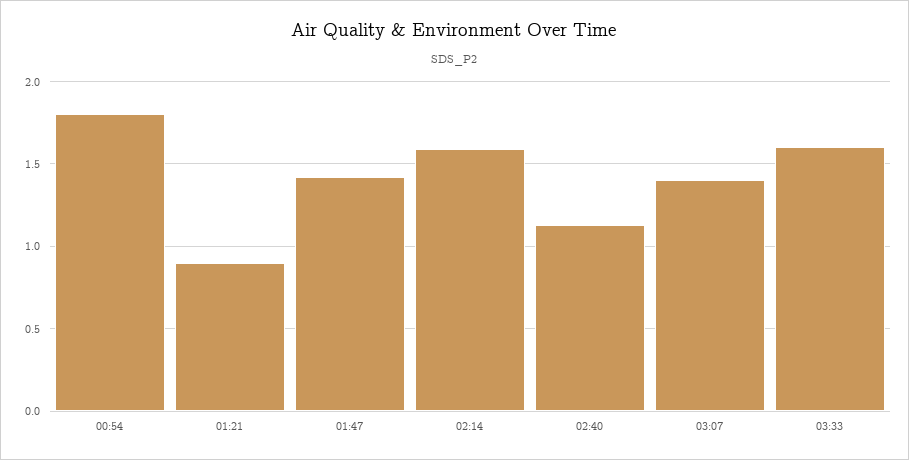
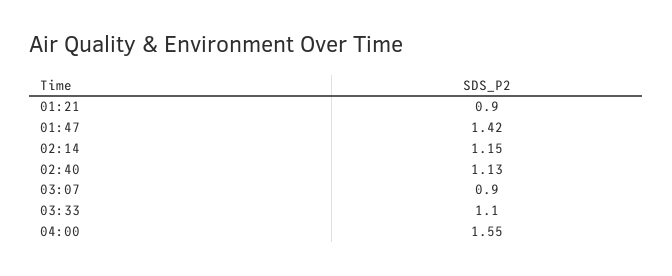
00:54: 1.8 -> none
02:14: 1.6 -> 1.15
03:07: 1.4 -> 0.9
03:33: 1.6 -> 1.1
04:00: none -> 1.55

